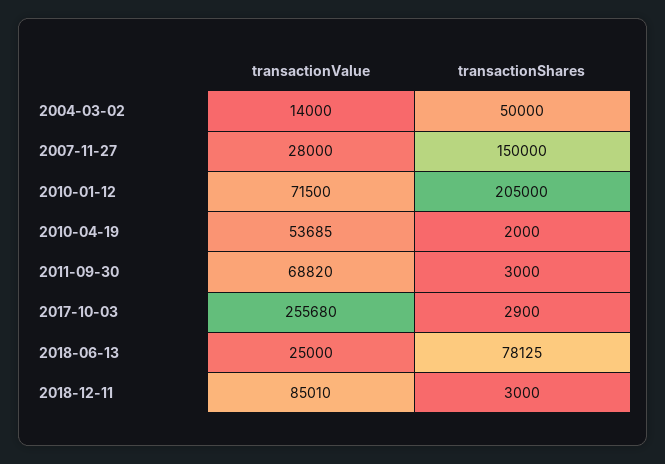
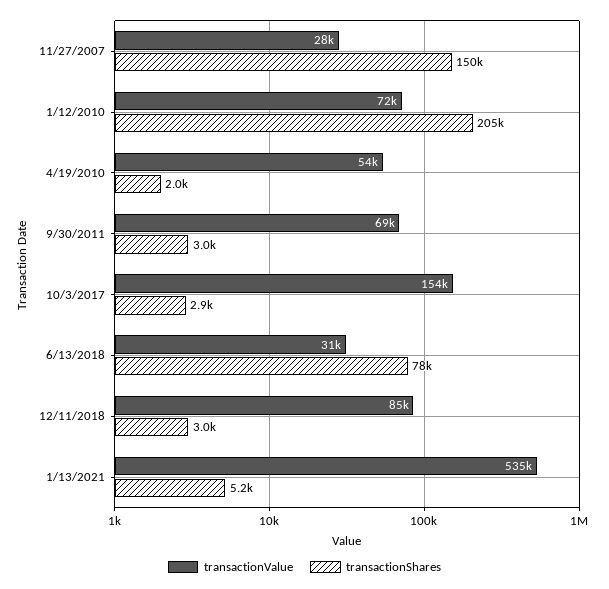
transactionValue, 2004-03-02: 14000 -> none
transactionShares, 2004-03-02: 50000 -> none
transactionValue, 2017-10-03: 255680 -> 154000
transactionValue, 2018-06-13: 25000 -> 31000
transactionValue, 1/13/2021: none -> 535000
transactionShares, 1/13/2021: none -> 5200

